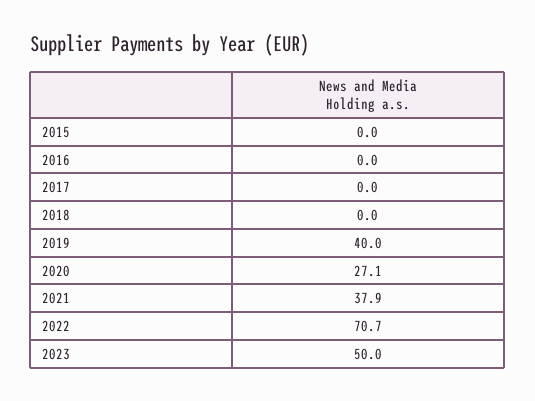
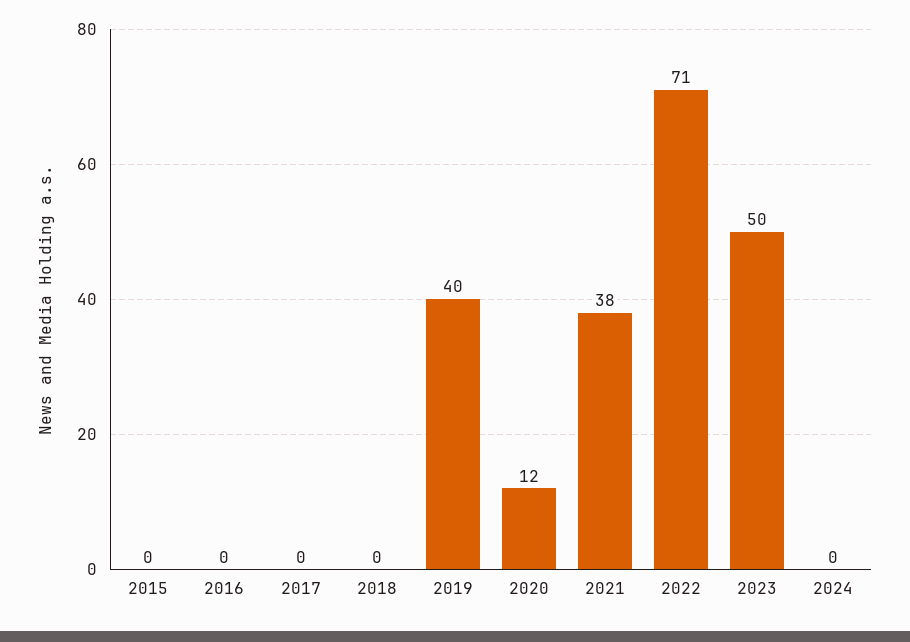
2020: 27.1 -> 12
2024: none -> 0

